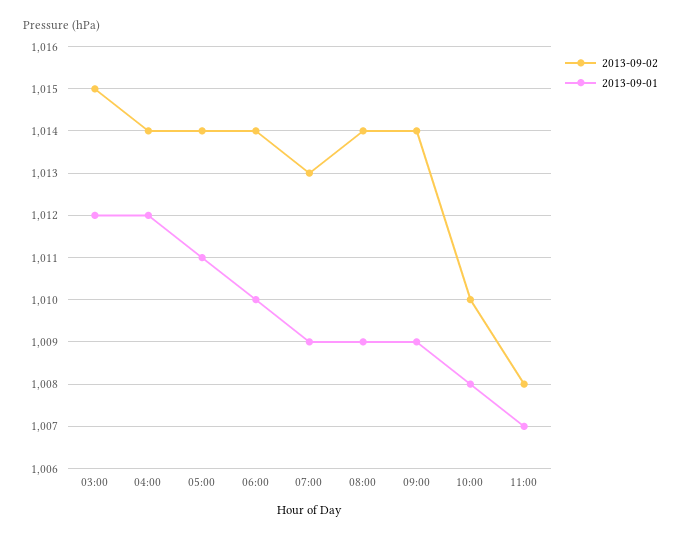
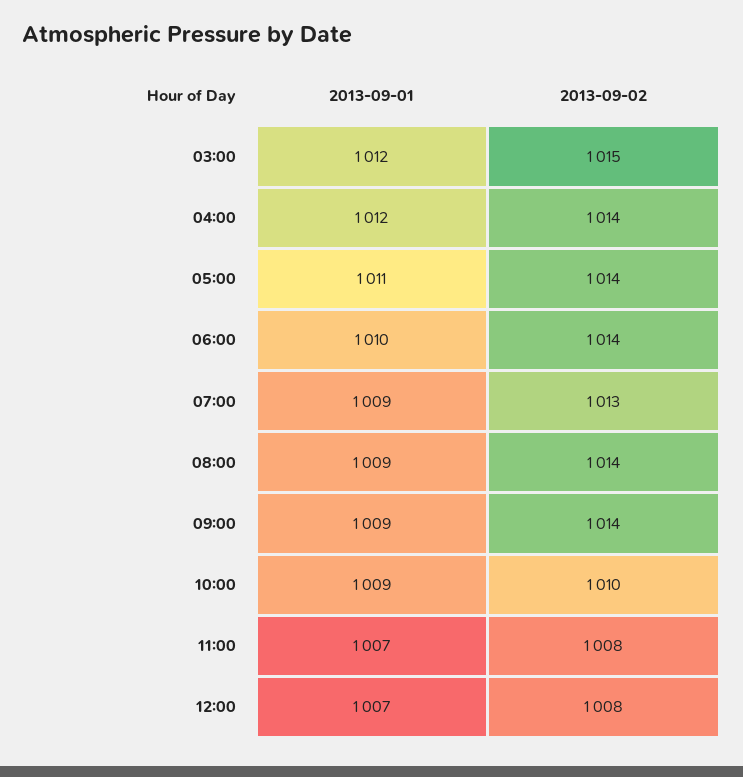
2013-09-01, 10:00: 1008 -> 1009
2013-09-01, 12:00: none -> 1007
2013-09-02, 12:00: none -> 1008

